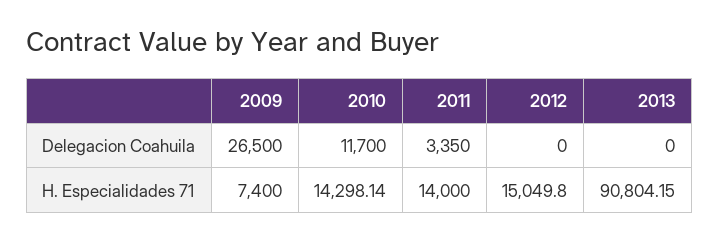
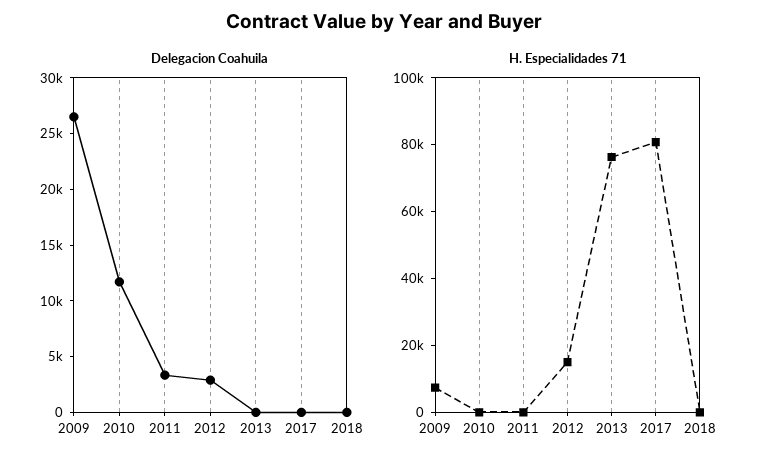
Delegacion Coahuila, 2012: 0 -> 3000
H. Especialidades 71, 2010: 14298.14 -> 0
H. Especialidades 71, 2011: 14000 -> 0
H. Especialidades 71, 2013: 90804.15 -> 75000
Delegacion Coahuila, 2017: none -> 0
Delegacion Coahuila, 2018: none -> 0
H. Especialidades 71, 2017: none -> 80000
H. Especialidades 71, 2018: none -> 0

